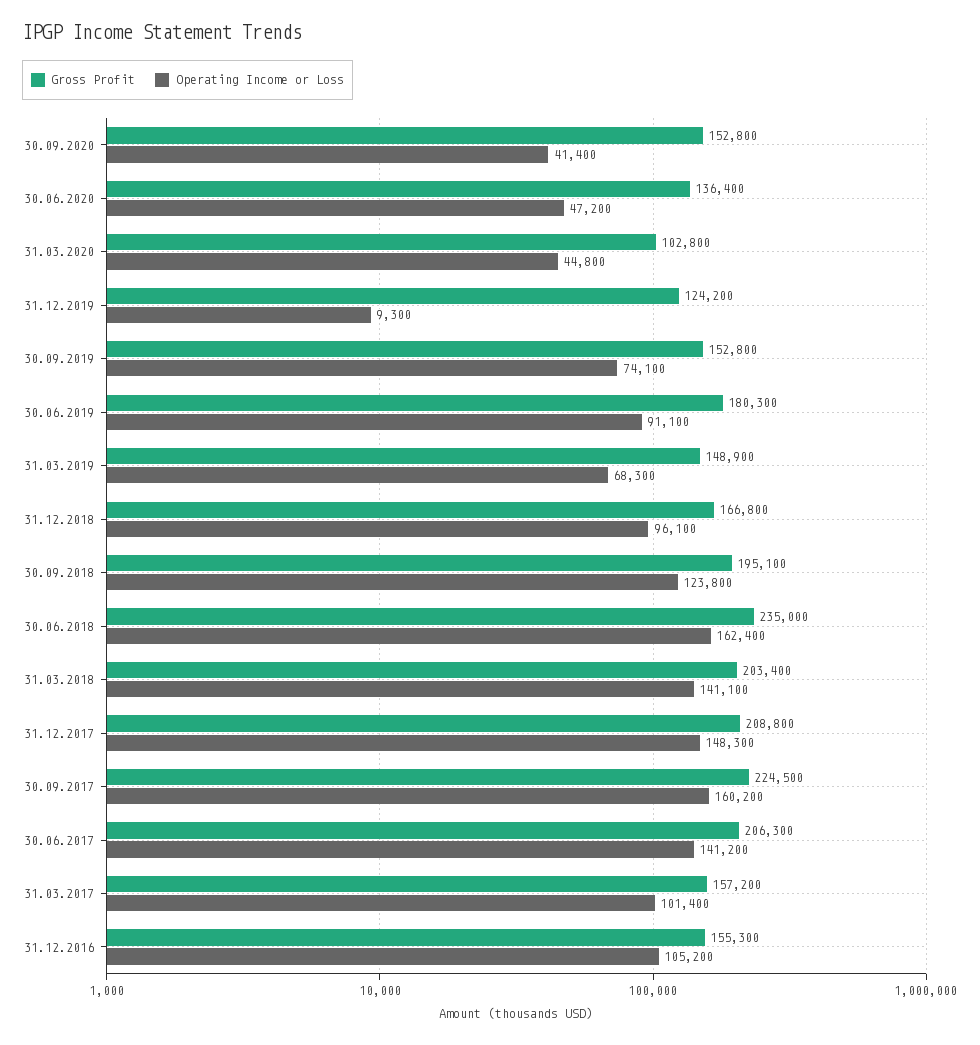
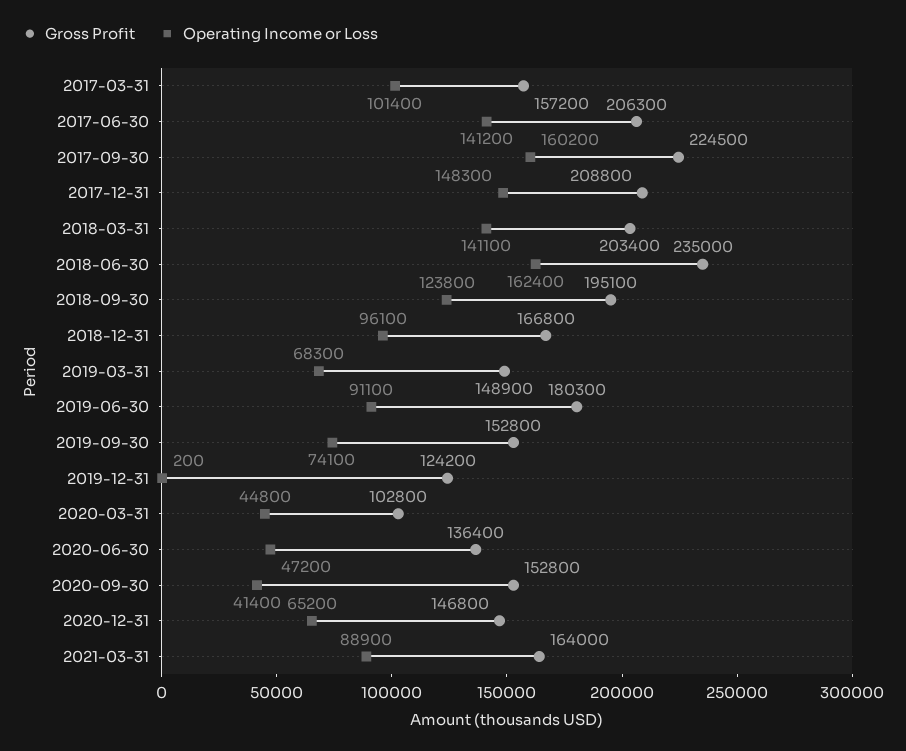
Operating Income or Loss, 31.12.2019: 9300 -> 200
Gross Profit, 31.12.2016: 155300 -> none
Operating Income or Loss, 31.12.2016: 105200 -> none
Gross Profit, 2020-12-31: none -> 146800
Operating Income or Loss, 2020-12-31: none -> 65200
Gross Profit, 2021-03-31: none -> 164000
Operating Income or Loss, 2021-03-31: none -> 88900

